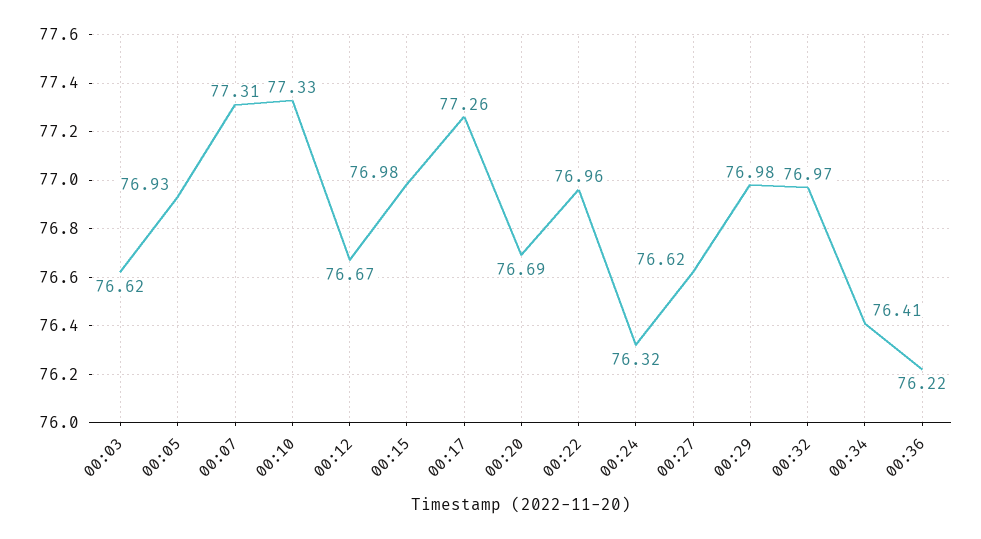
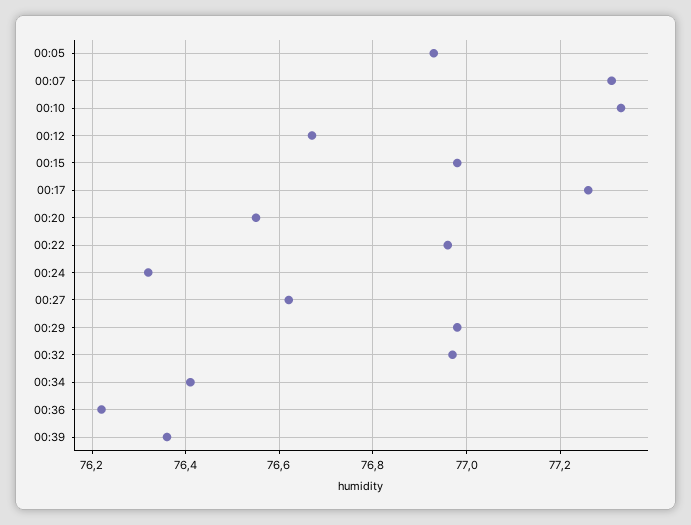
00:03: 76.62 -> none
00:20: 76.69 -> 76.55
00:39: none -> 76.35

